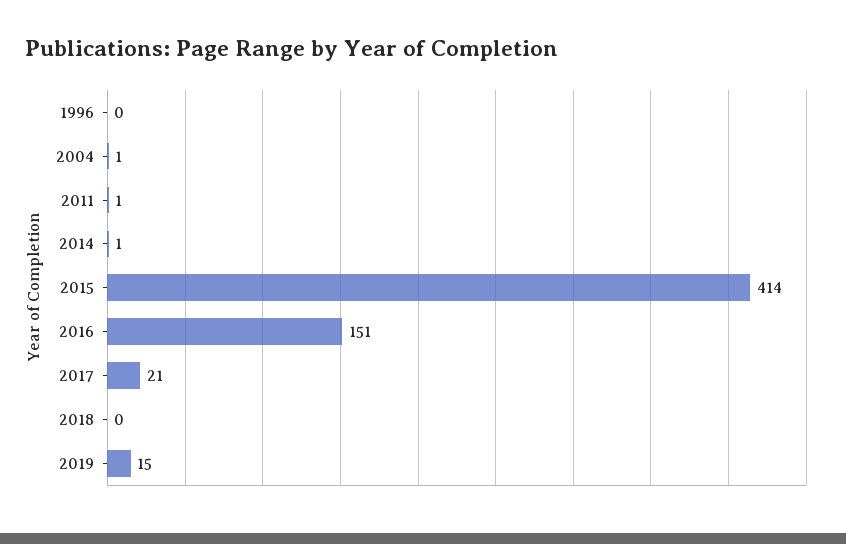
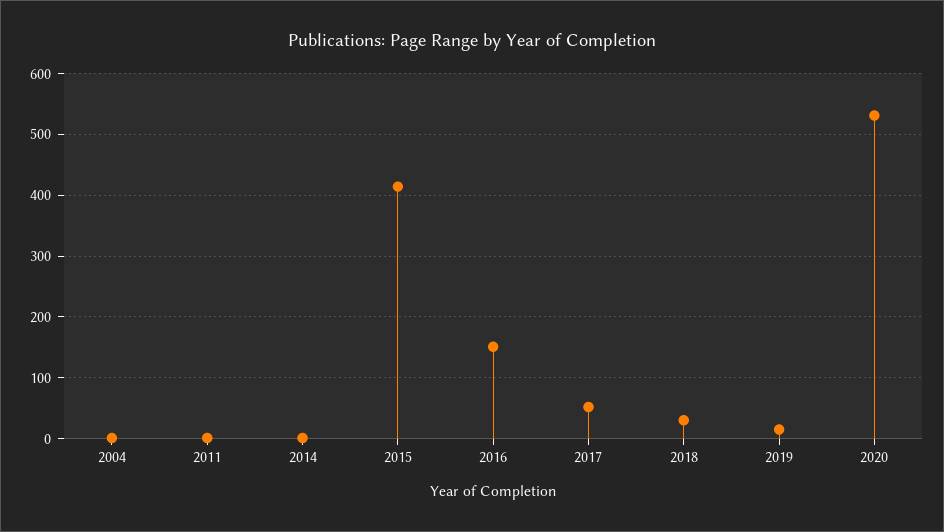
1996: 0 -> none
2017: 21 -> 50
2018: 0 -> 30
2020: none -> 530

